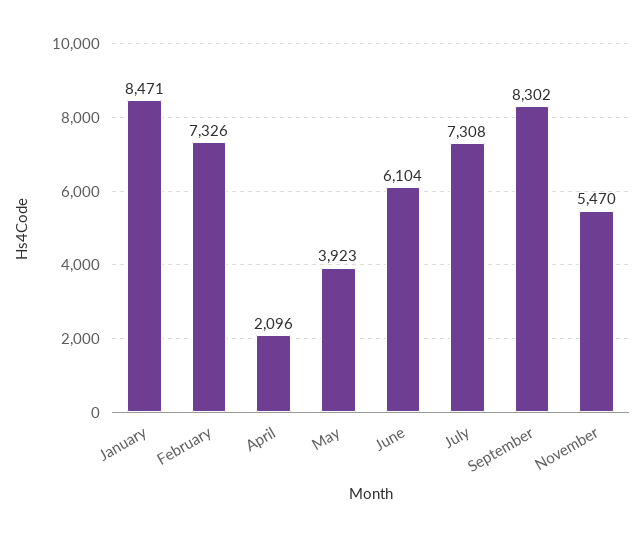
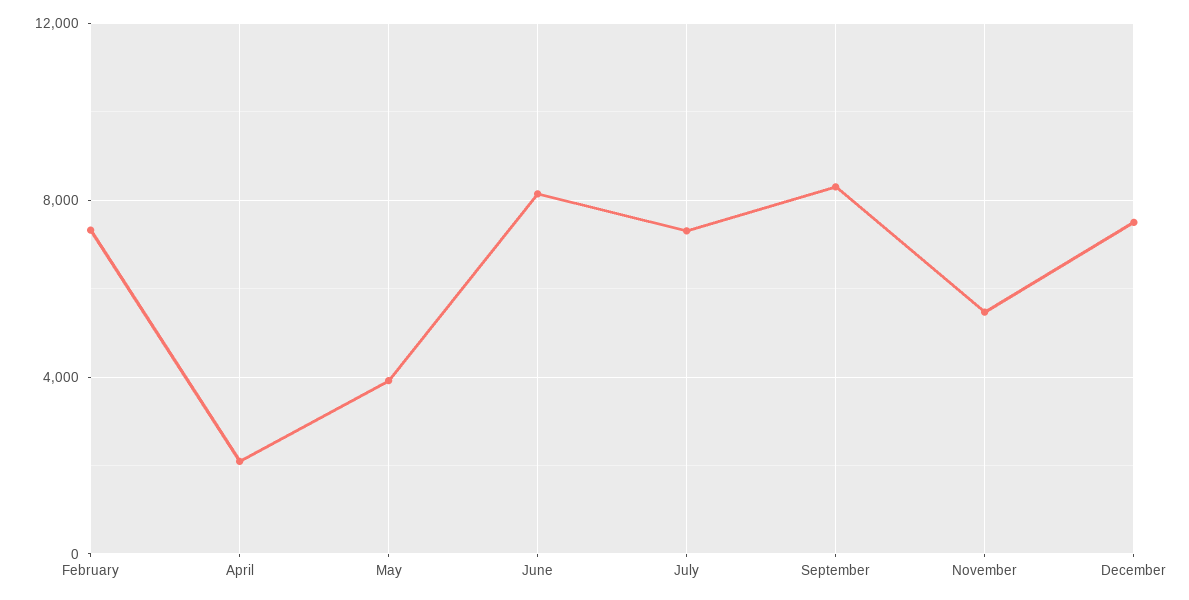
January: 8471 -> none
June: 6104 -> 8000
December: none -> 7500

